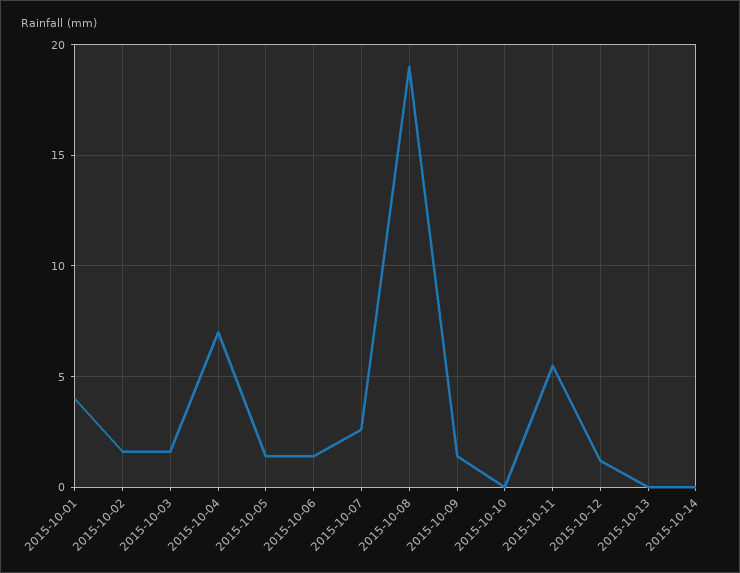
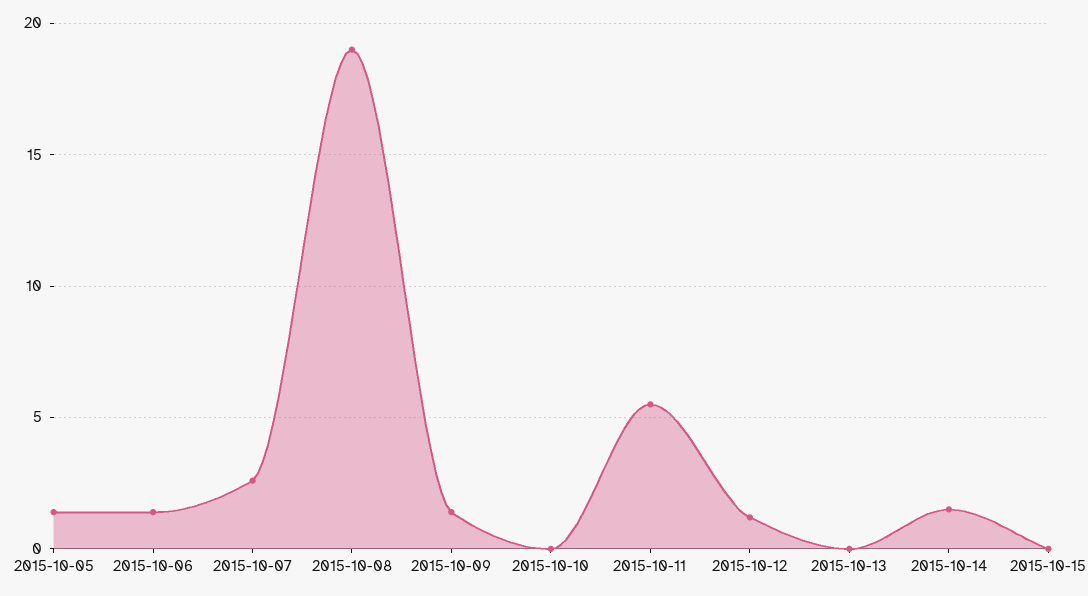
2015-10-01: 4 -> none
2015-10-02: 1.5 -> none
2015-10-03: 1.5 -> none
2015-10-04: 7 -> none
2015-10-14: 0 -> 1.5
2015-10-15: none -> 0

